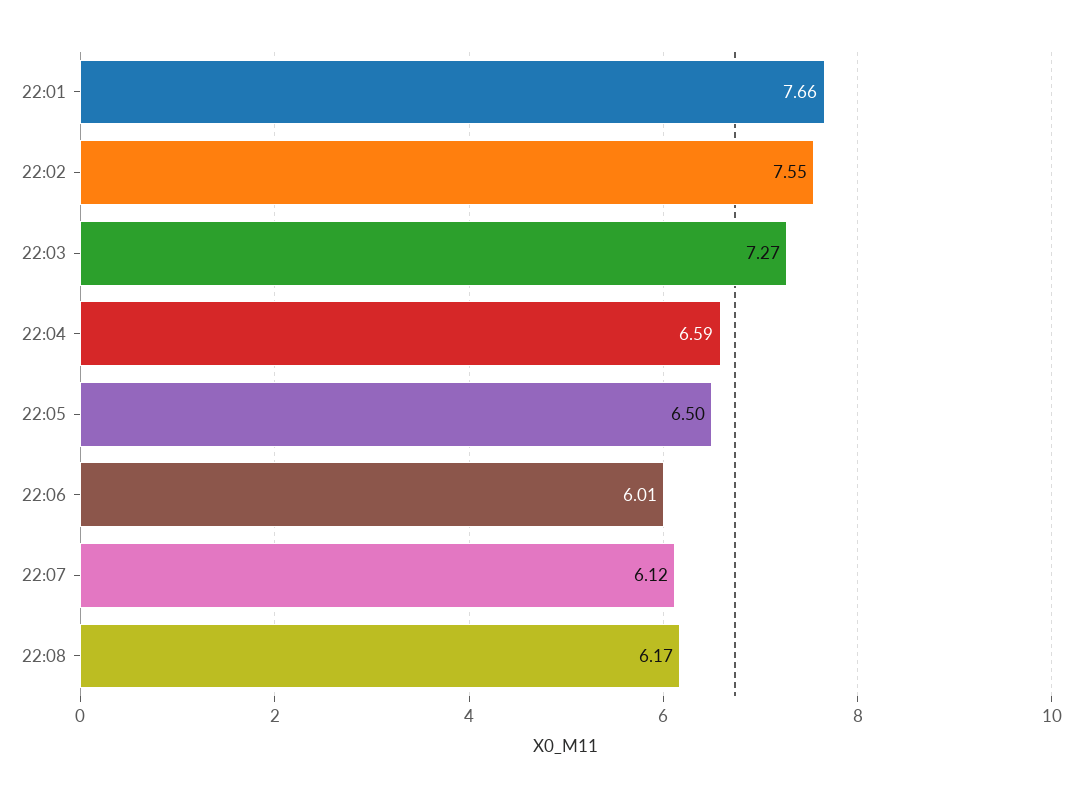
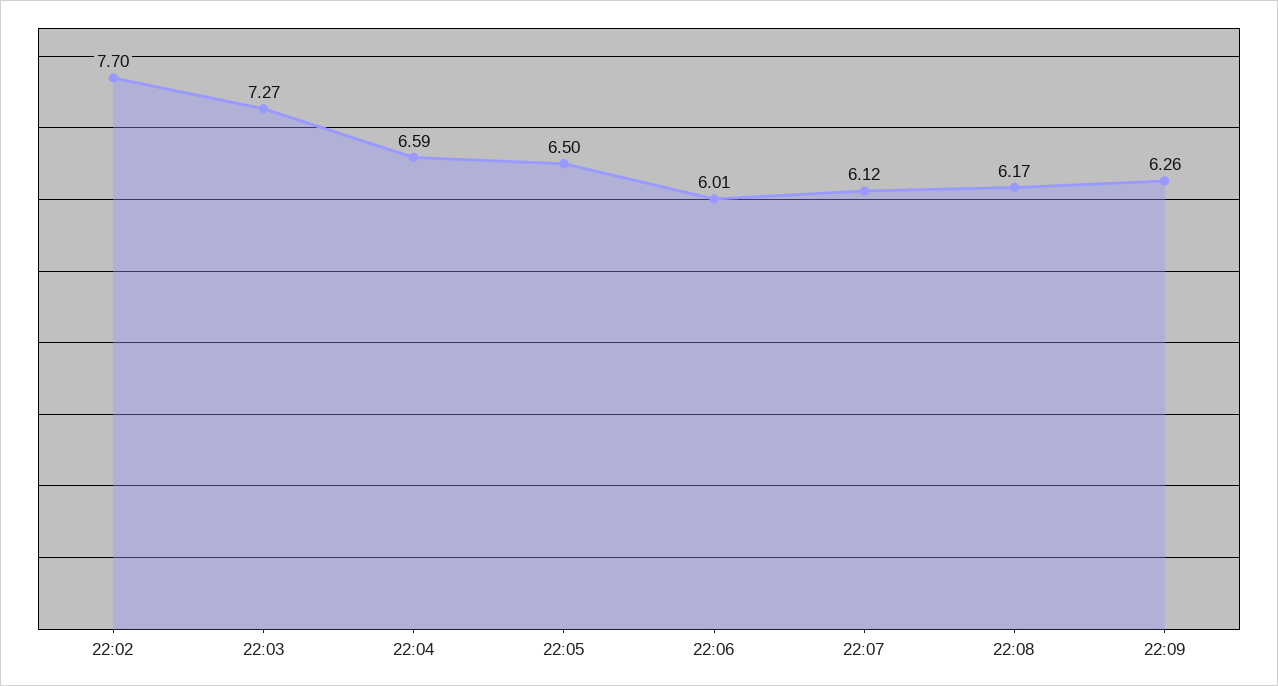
22:01: 7.66 -> none
22:02: 7.55 -> 7.7
22:09: none -> 6.26

